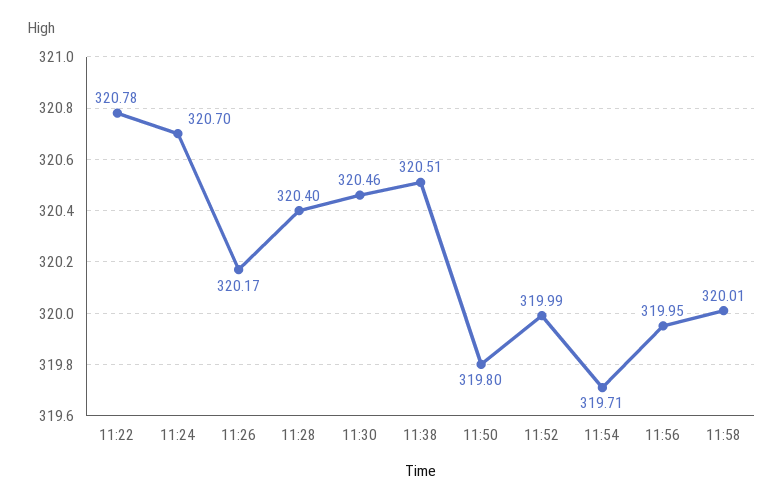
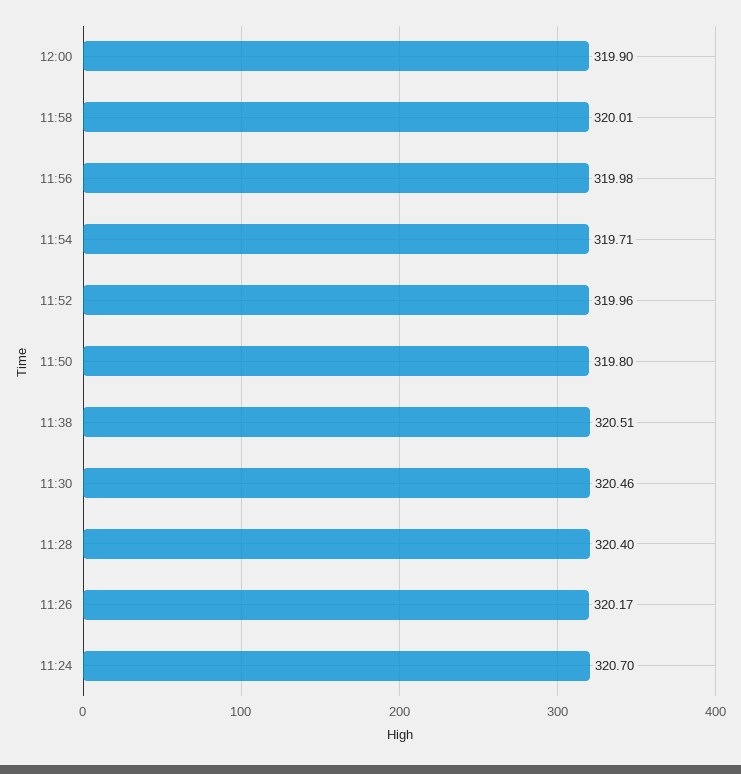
11:22: 320.78 -> none
11:52: 319.99 -> 319.96
11:56: 319.95 -> 319.98
12:00: none -> 319.9

